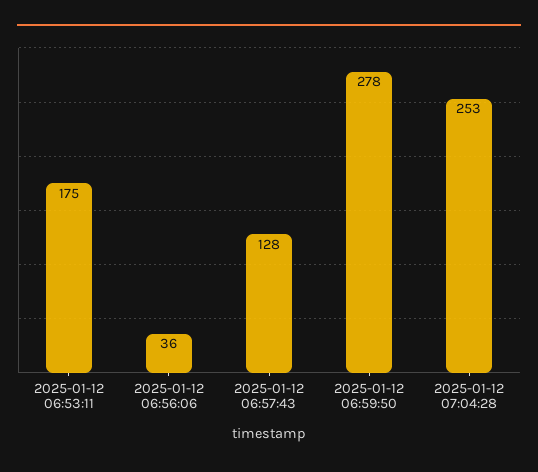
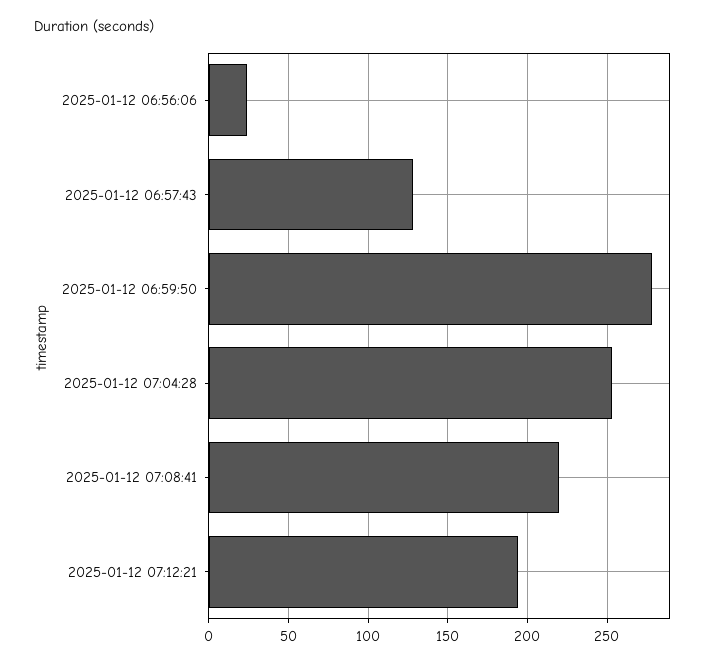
2025-01-12 06:53:11: 175 -> none
2025-01-12 06:56:06: 36 -> 25
2025-01-12 07:08:41: none -> 220
2025-01-12 07:12:21: none -> 195

